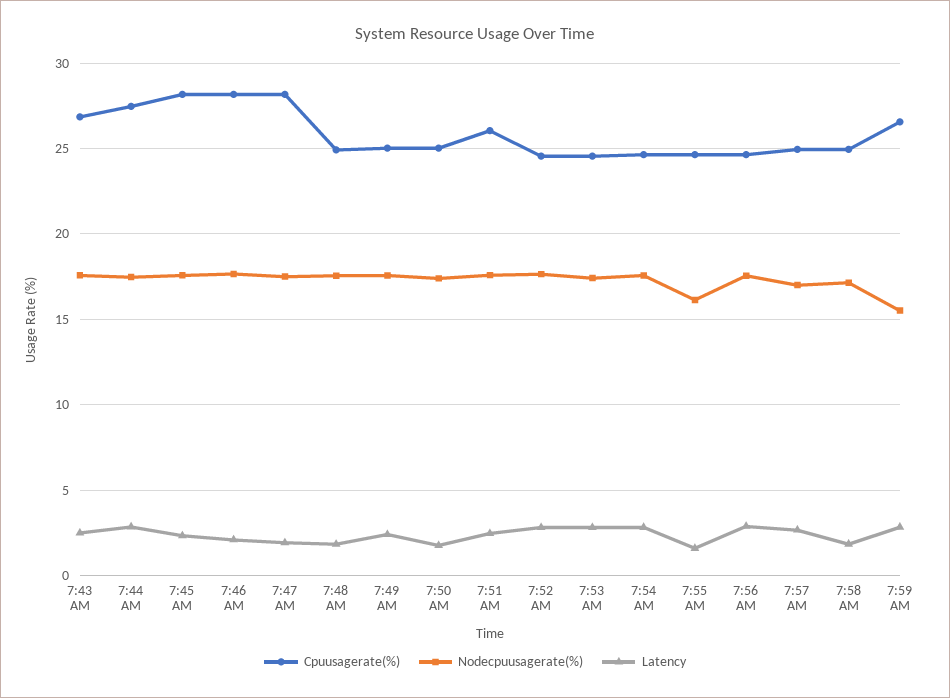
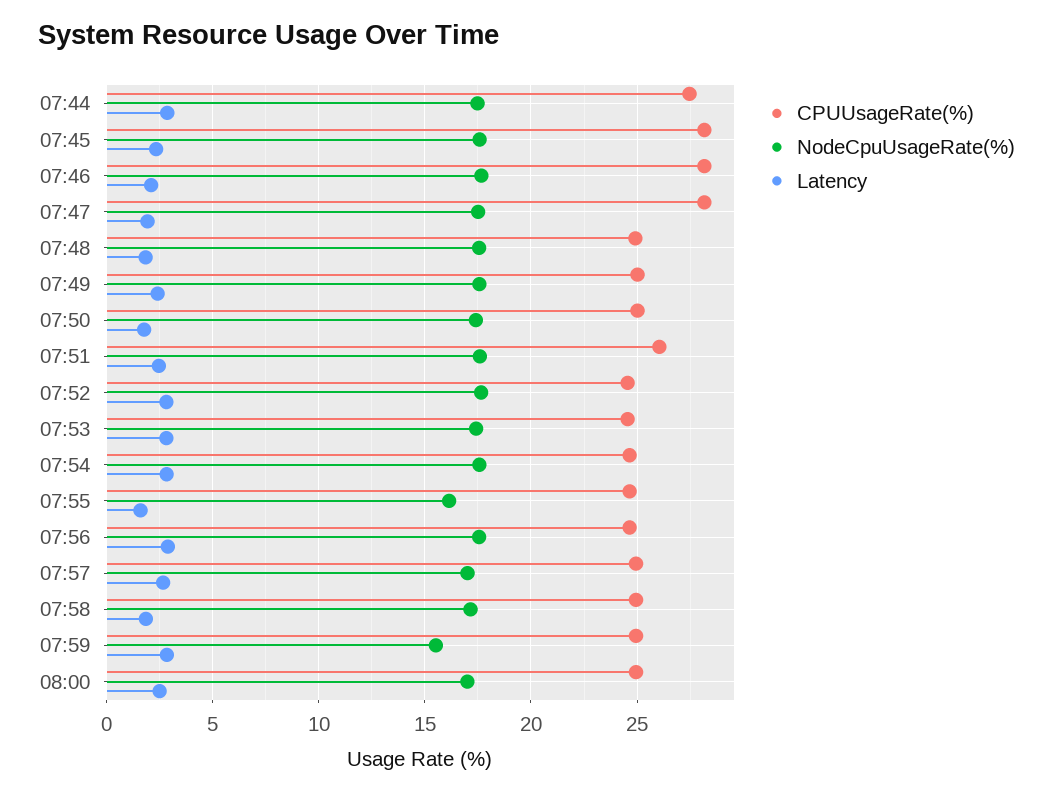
Cpuusagerate(%), 7:43 AM: 27 -> none
Nodecpuusagerate(%), 7:43 AM: 17.5 -> none
Latency, 7:43 AM: 2.5 -> none
Cpuusagerate(%), 7:59 AM: 26.5 -> 25
Cpuusagerate(%), 08:00: none -> 25
Nodecpuusagerate(%), 08:00: none -> 17
Latency, 08:00: none -> 2.5

